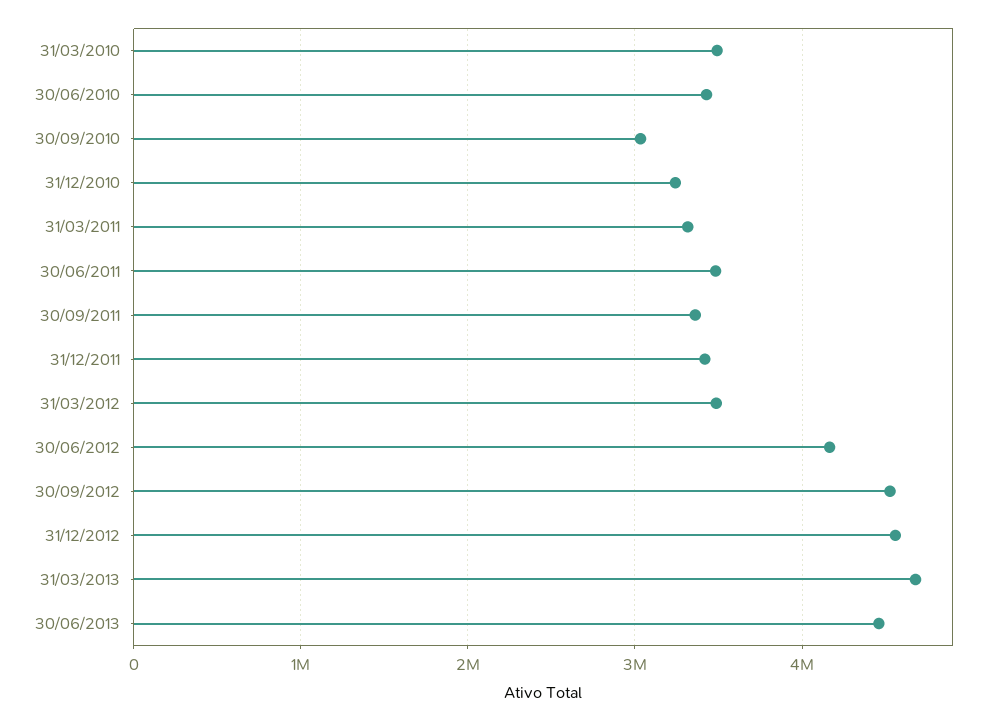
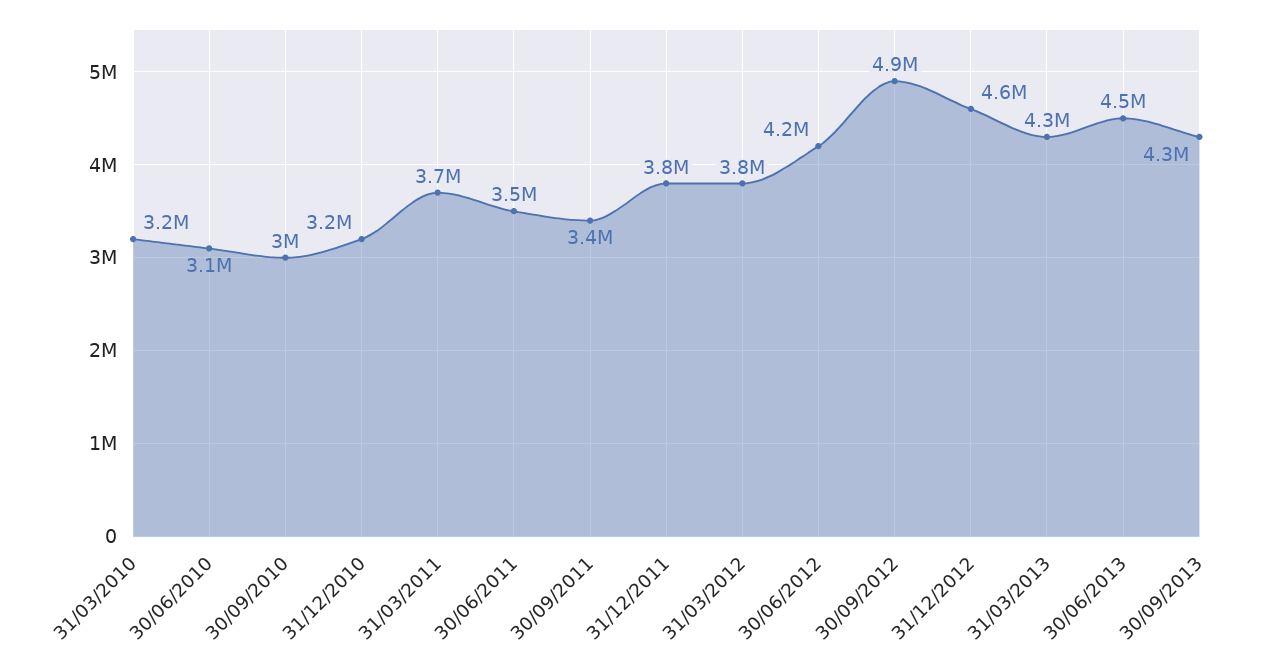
31/03/2010: 3500000 -> 3200000
30/06/2010: 3400000 -> 3100000
31/03/2011: 3300000 -> 3700000
31/12/2011: 3400000 -> 3800000
31/03/2012: 3500000 -> 3800000
30/09/2012: 4500000 -> 4900000
31/03/2013: 4700000 -> 4300000
30/09/2013: none -> 4300000

